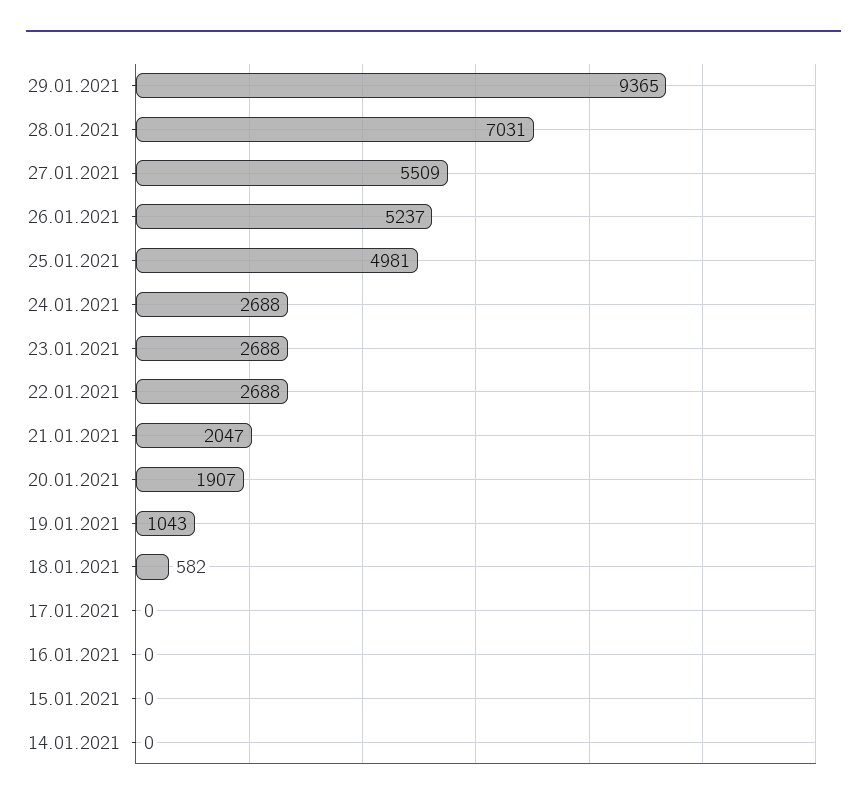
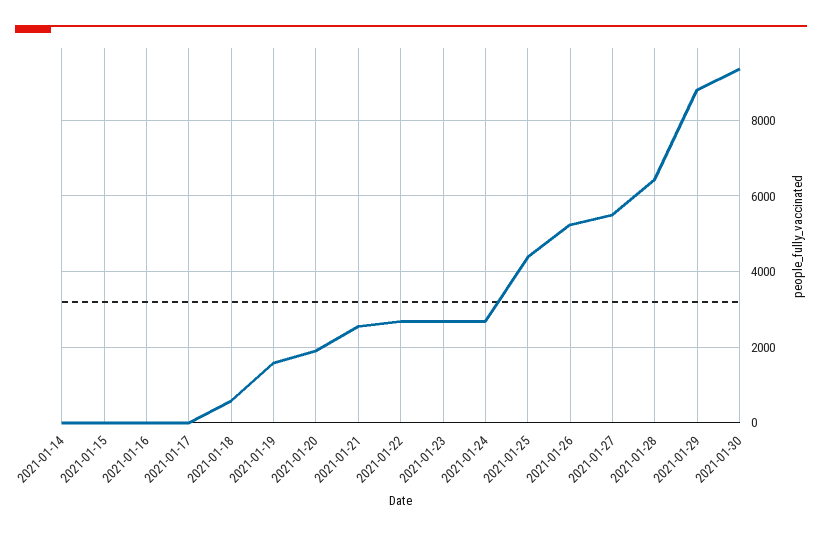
29.01.2021: 9365 -> 8800
28.01.2021: 7031 -> 6400
25.01.2021: 4981 -> 4400
21.01.2021: 2047 -> 2600
19.01.2021: 1043 -> 1600
2021-01-30: none -> 9400

